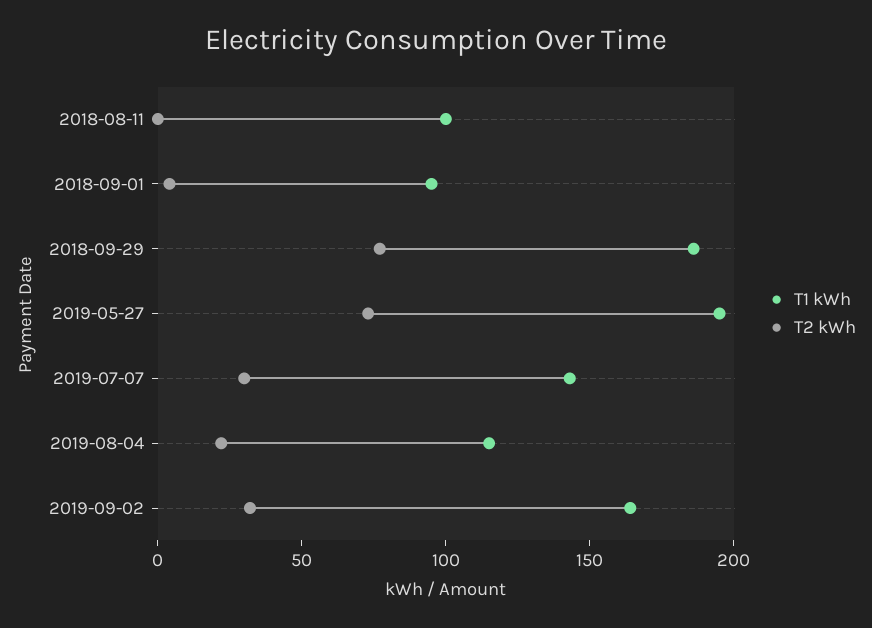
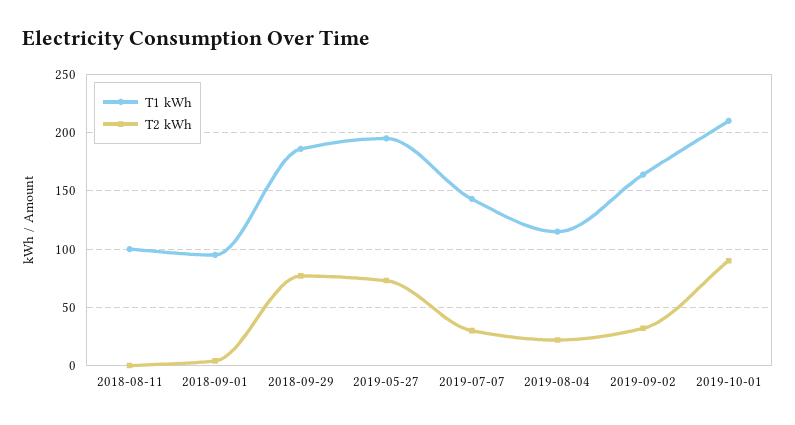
T1 kWh, 2019-10-01: none -> 210
T2 kWh, 2019-10-01: none -> 90

